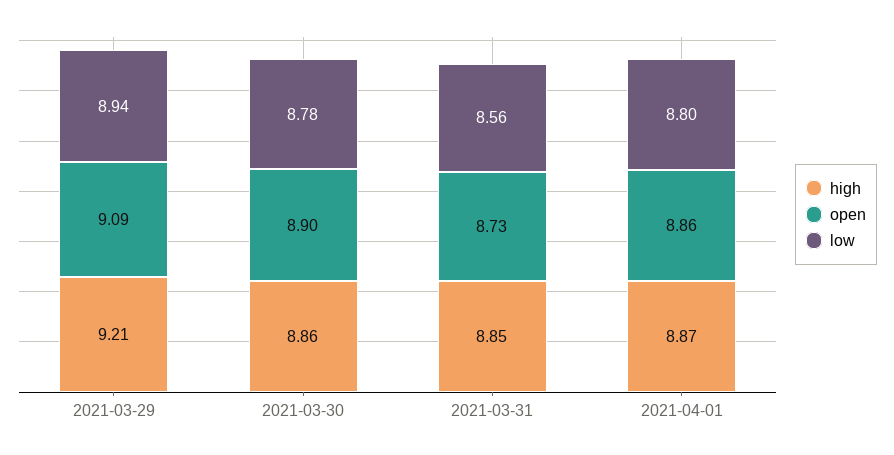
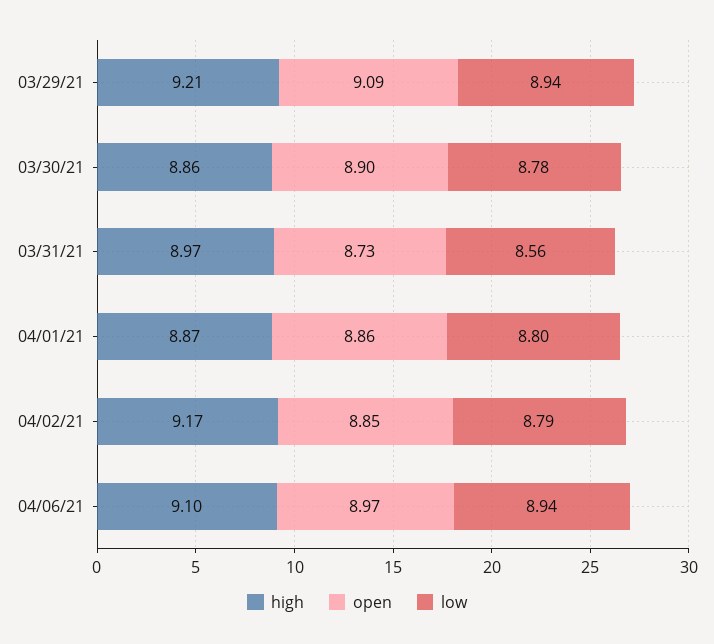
high, 2021-03-31: 8.85 -> 8.97
high, 04/02/21: none -> 9.17
open, 04/02/21: none -> 8.85
low, 04/02/21: none -> 8.79
high, 04/06/21: none -> 9.1
open, 04/06/21: none -> 8.97
low, 04/06/21: none -> 8.94

